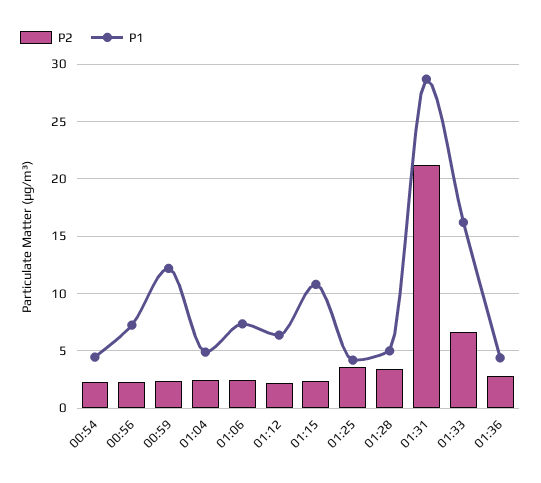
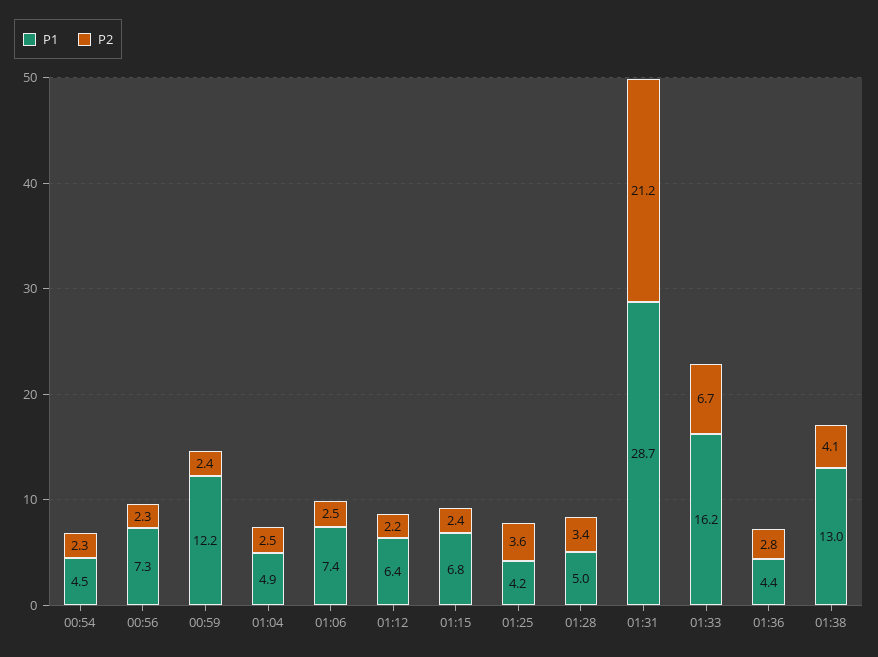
P1, 01:15: 11 -> 6.8
P1, 01:38: none -> 13
P2, 01:38: none -> 4.1

